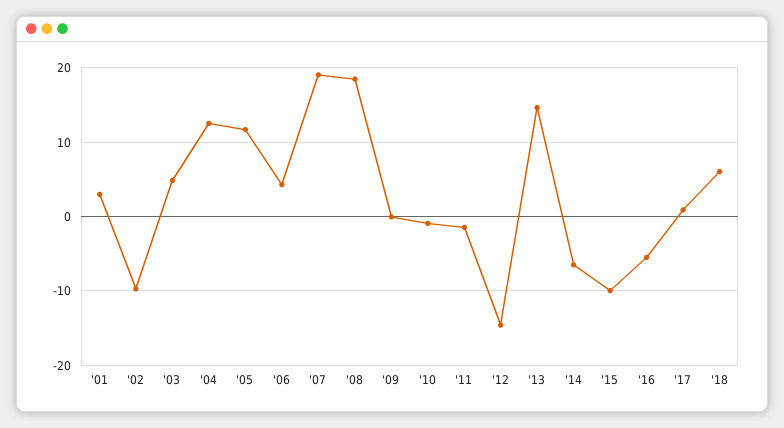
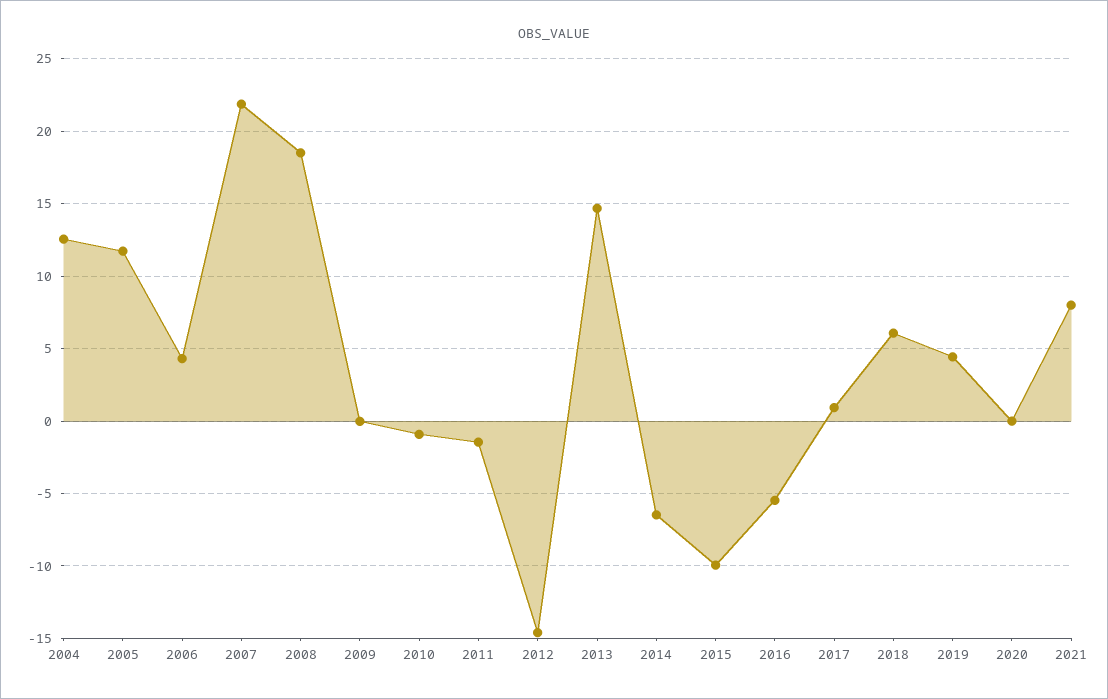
'01: 3 -> none
'02: -10 -> none
'03: 5 -> none
'07: 19 -> 22
2019: none -> 4.5
2020: none -> 0
2021: none -> 8

